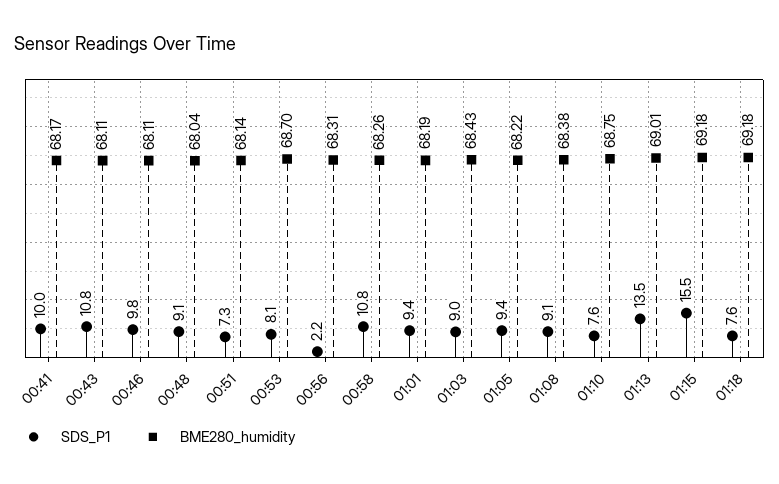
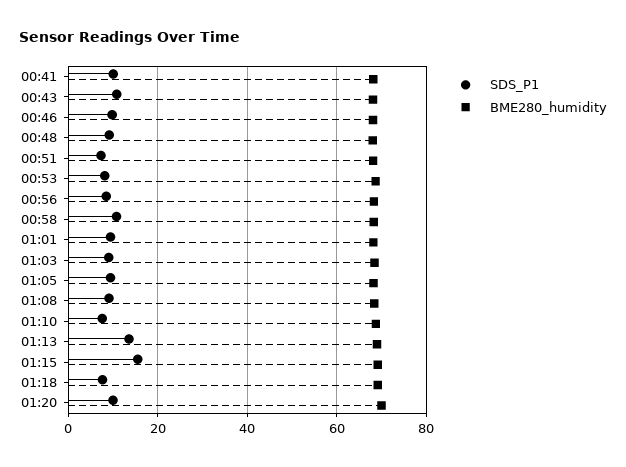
SDS_P1, 00:56: 2.2 -> 8
SDS_P1, 01:20: none -> 10
BME280_humidity, 01:20: none -> 70

